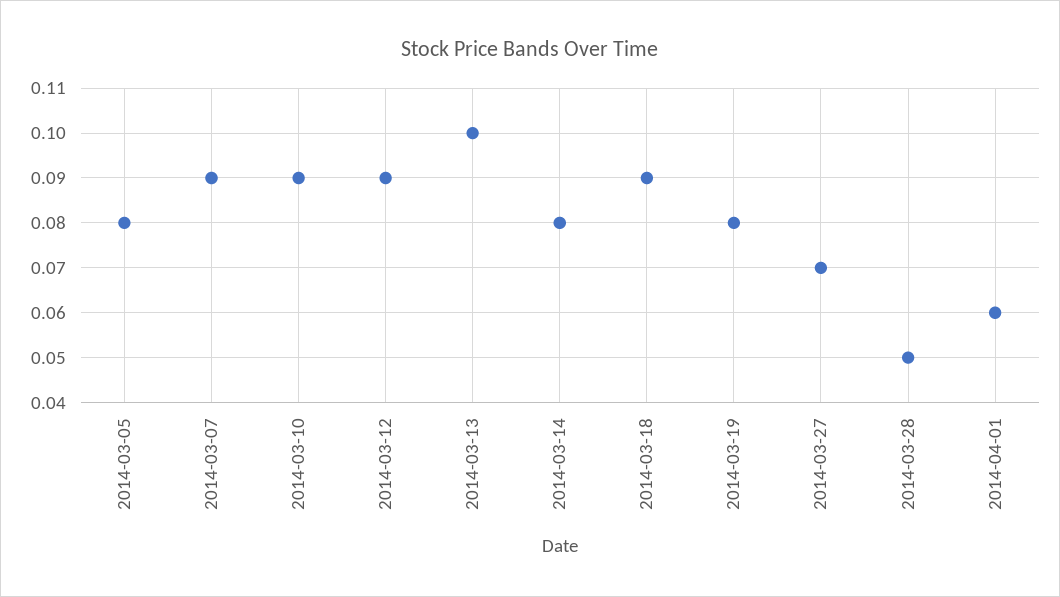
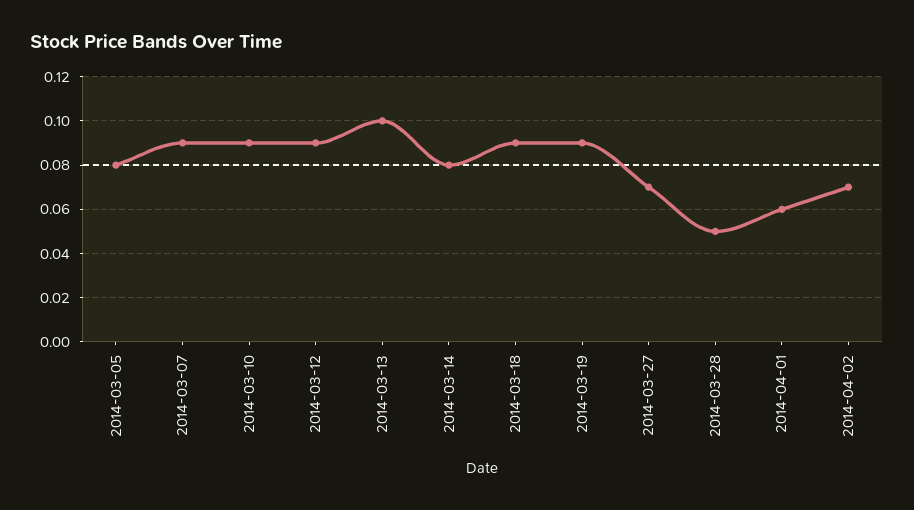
2014-03-19: 0.08 -> 0.09
2014-04-02: none -> 0.07

